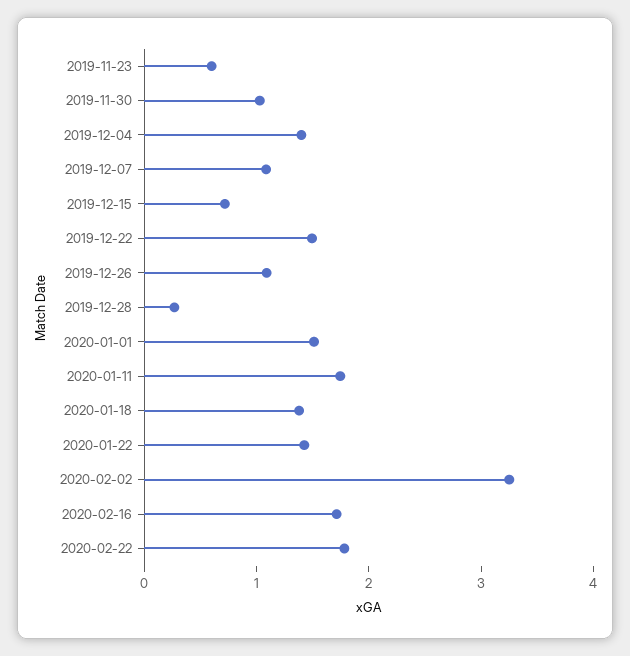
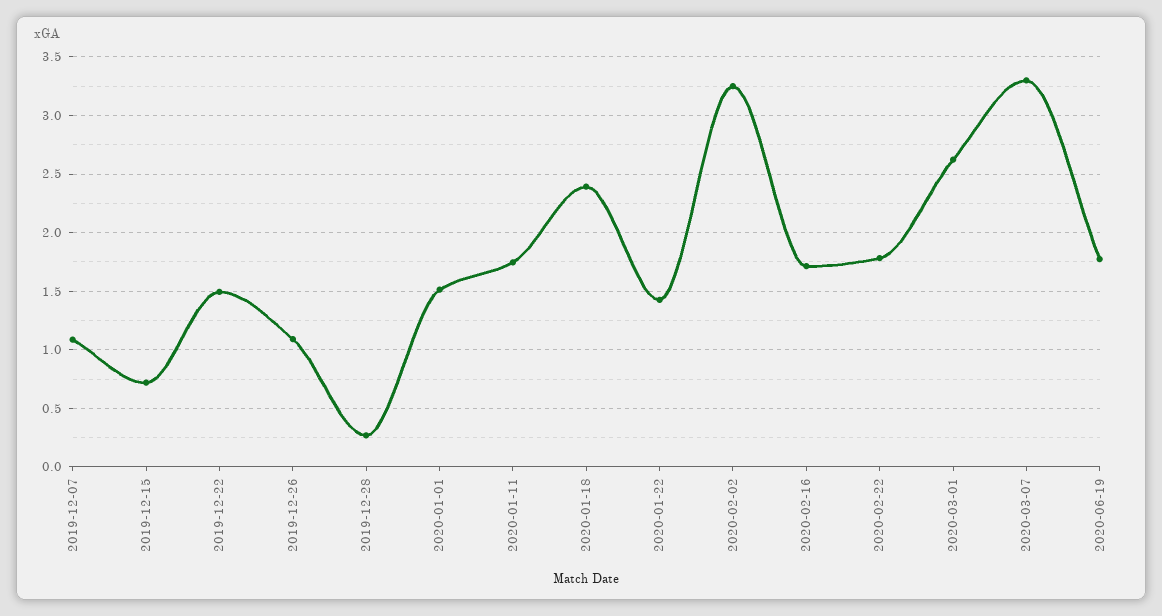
2019-11-23: 0.6 -> none
2019-11-30: 1 -> none
2019-12-04: 1.4 -> none
2020-01-18: 1.4 -> 2.4
2020-03-01: none -> 2.6
2020-03-07: none -> 3.3
2020-06-19: none -> 1.8

